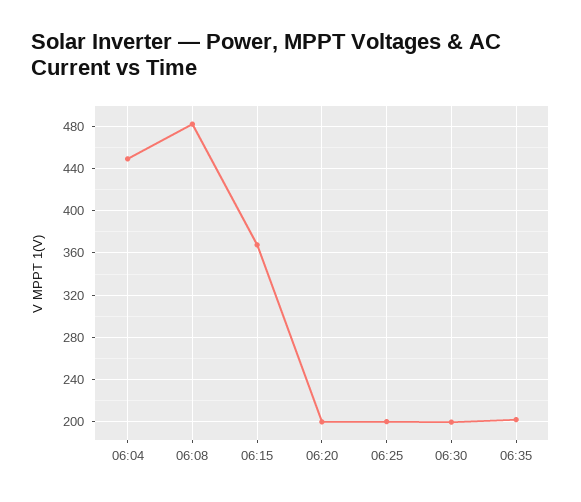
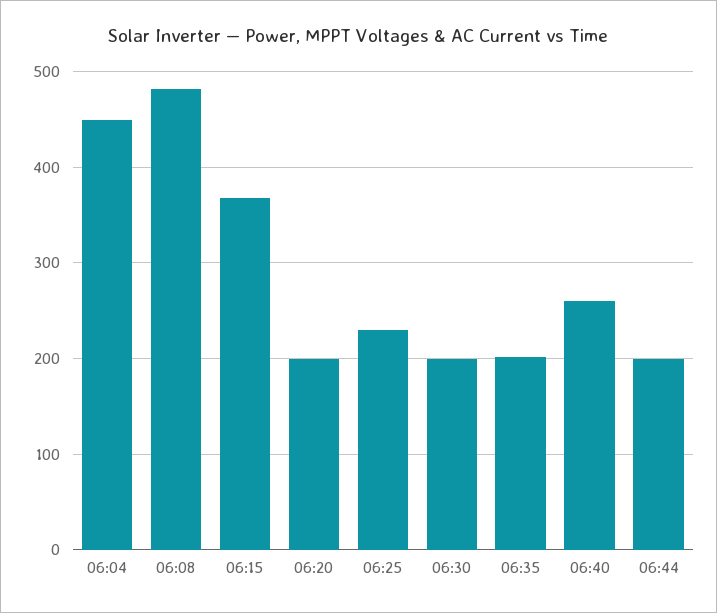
06:25: 200 -> 230
06:40: none -> 260
06:44: none -> 200

